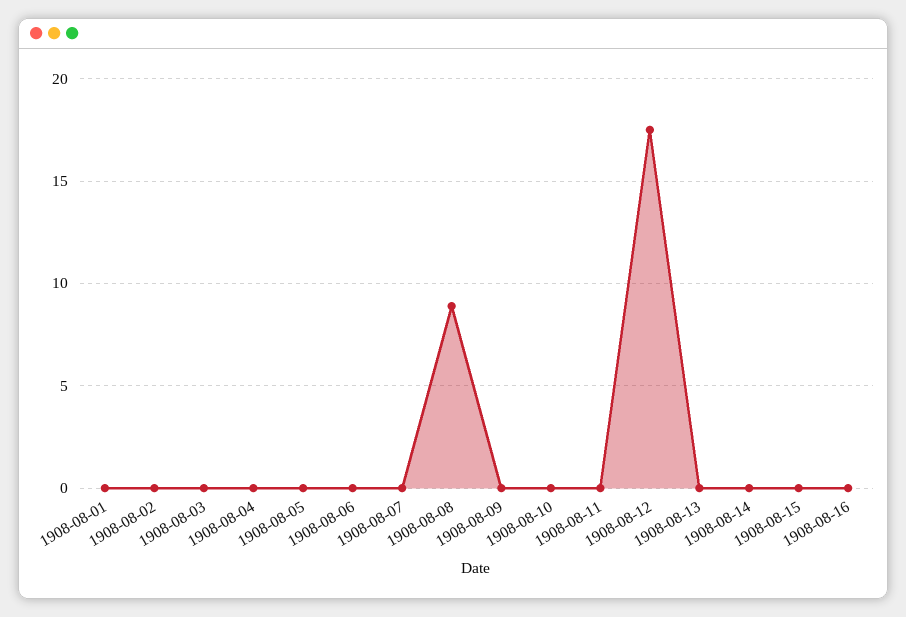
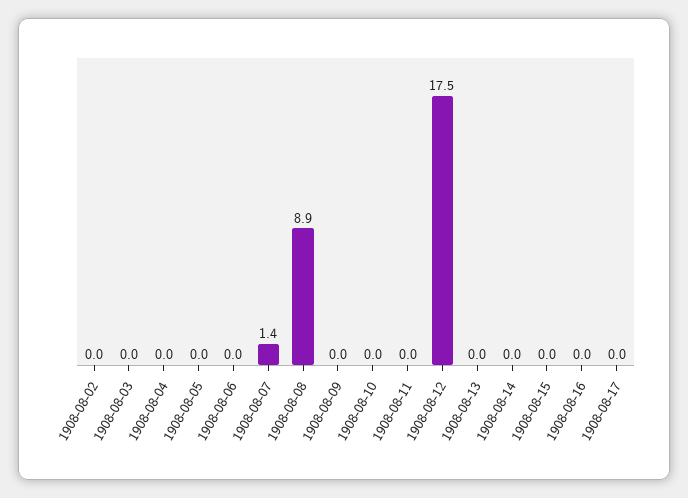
1908-08-01: 0 -> none
1908-08-07: 0 -> 1.4
1908-08-17: none -> 0

